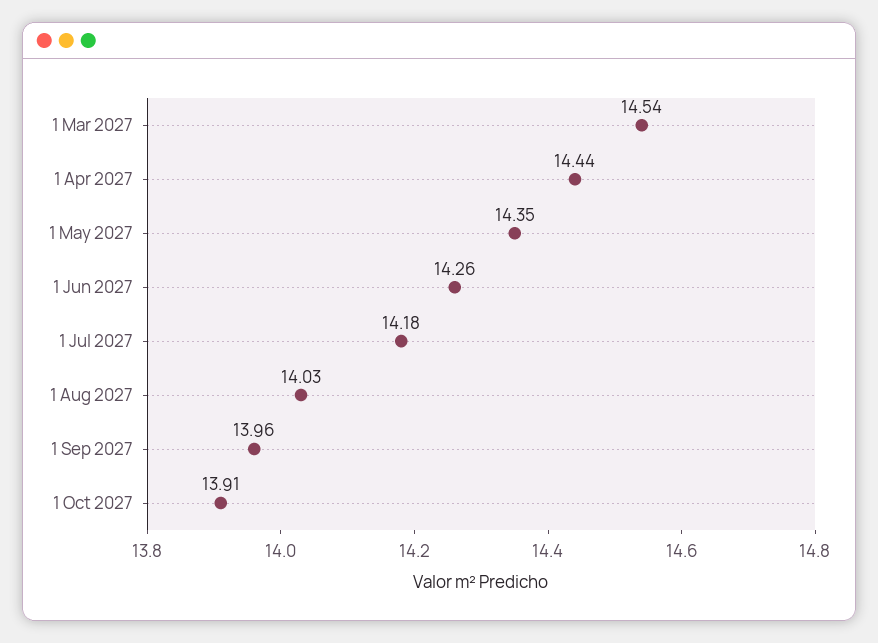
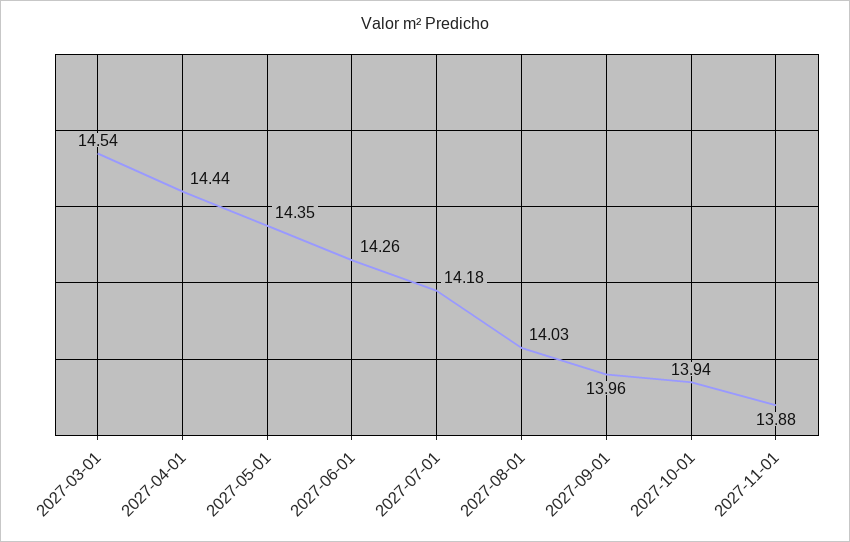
1 Oct 2027: 13.91 -> 13.94
2027-11-01: none -> 13.88

